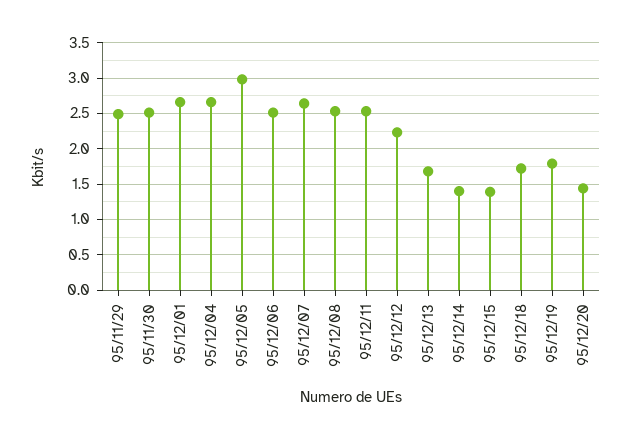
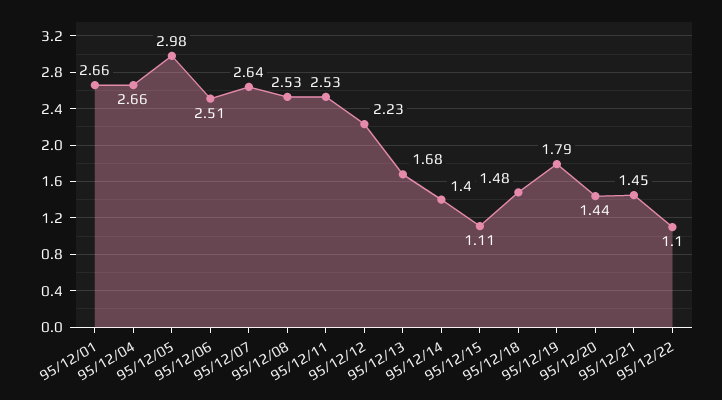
95/11/29: 2.5 -> none
95/11/30: 2.5 -> none
95/12/15: 1.4 -> 1.11
95/12/18: 1.7 -> 1.48
95/12/21: none -> 1.45
95/12/22: none -> 1.1

